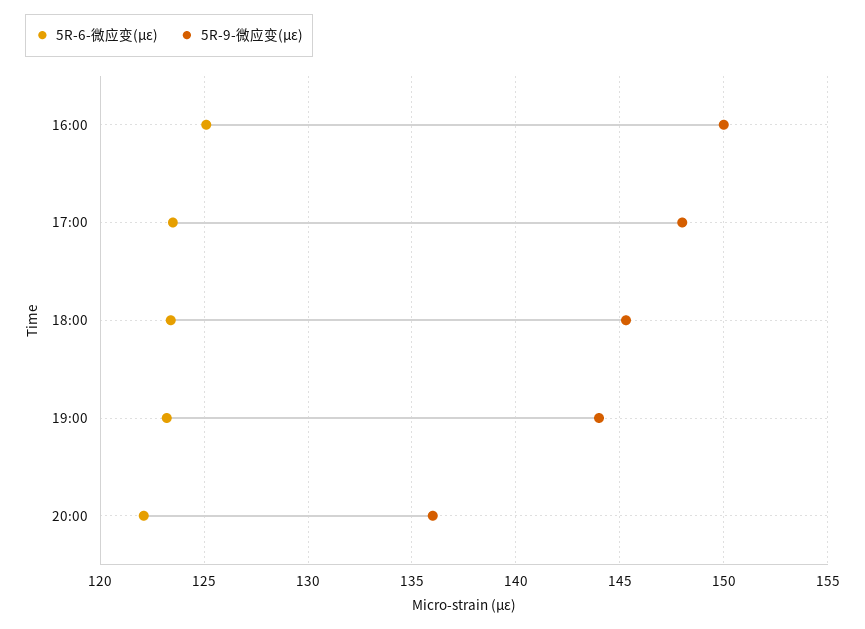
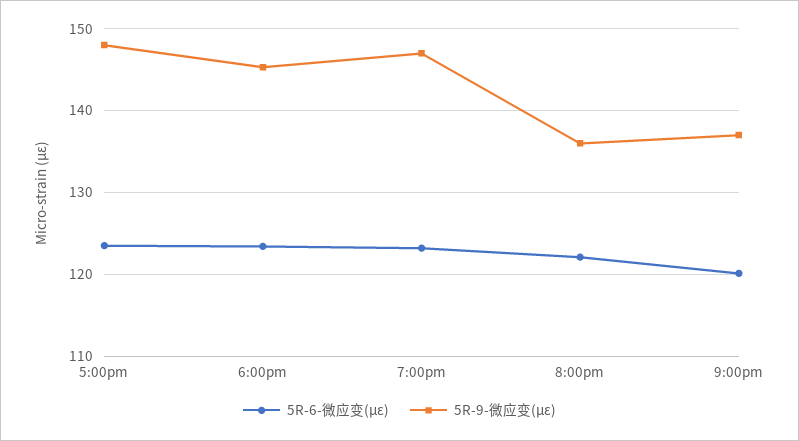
5R-6-微应变(με), 16:00: 125 -> none
5R-9-微应变(με), 16:00: 150 -> none
5R-9-微应变(με), 19:00: 144 -> 147
5R-6-微应变(με), 9:00pm: none -> 120
5R-9-微应变(με), 9:00pm: none -> 137

